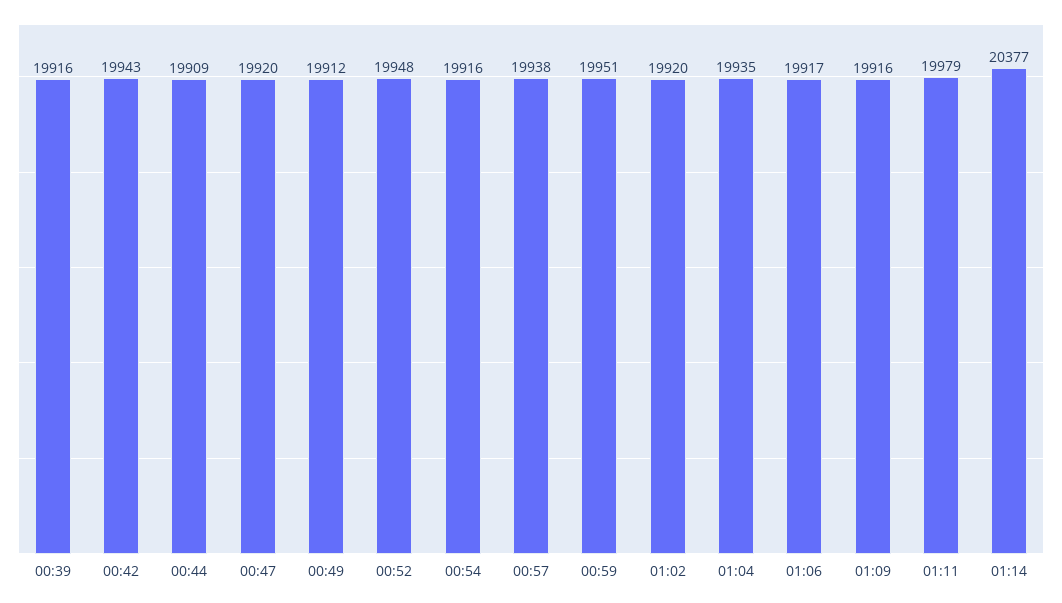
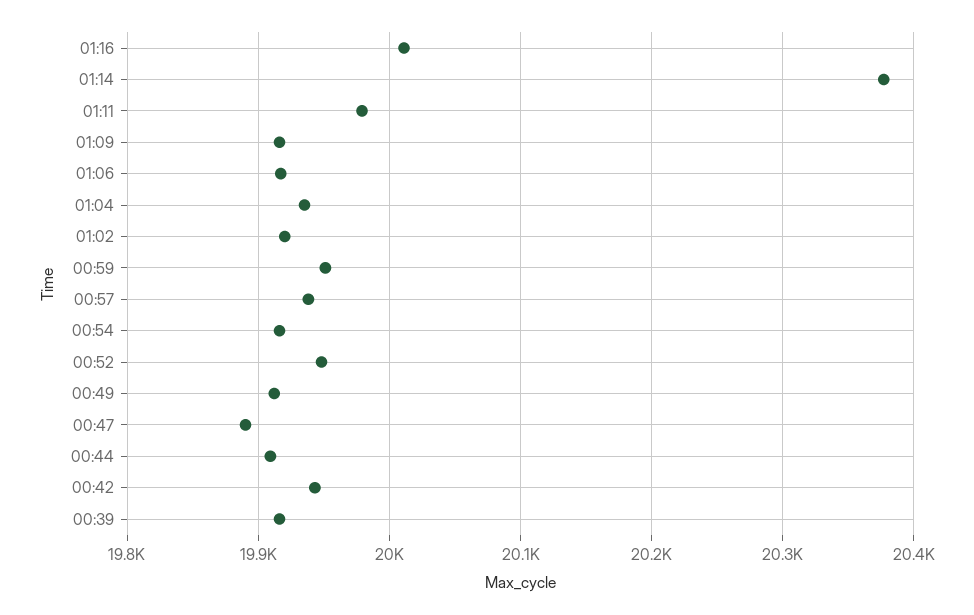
00:47: 19920 -> 19890
01:16: none -> 20010

